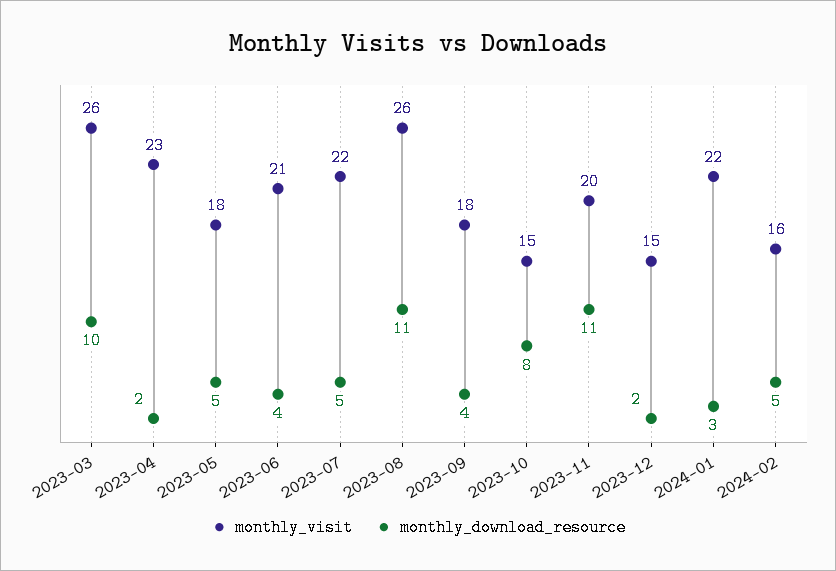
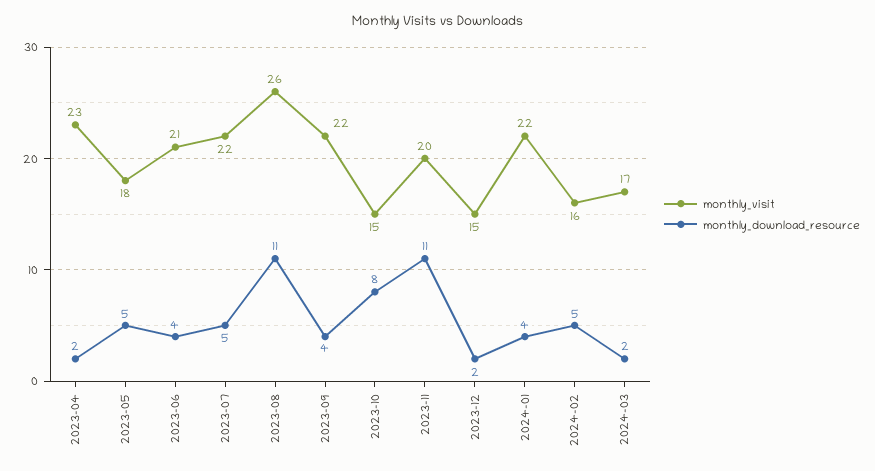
monthly_visit, 2023-03: 26 -> none
monthly_download_resource, 2023-03: 10 -> none
monthly_visit, 2023-09: 18 -> 22
monthly_download_resource, 2024-01: 3 -> 4
monthly_visit, 2024-03: none -> 17
monthly_download_resource, 2024-03: none -> 2

